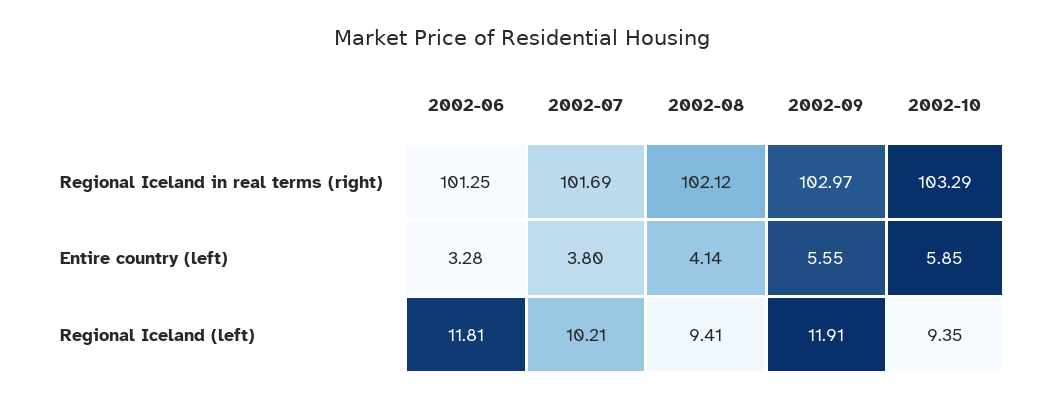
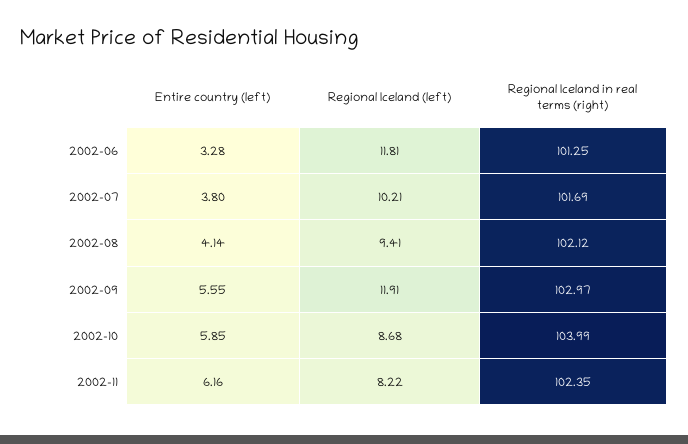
2002-10, Regional Iceland in real terms (right): 103.29 -> 103.99
2002-10, Regional Iceland (left): 9.35 -> 8.68
2002-11, Entire country (left): none -> 6.16
2002-11, Regional Iceland (left): none -> 8.22
2002-11, Regional Iceland in real terms (right): none -> 102.35

